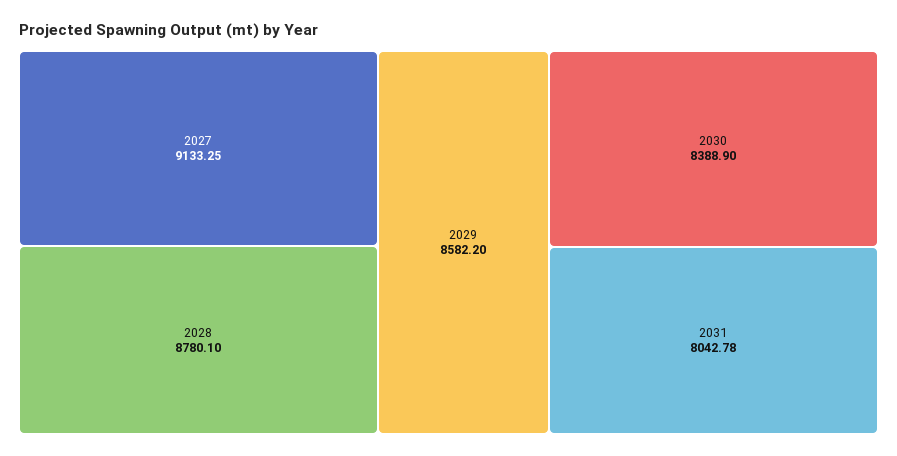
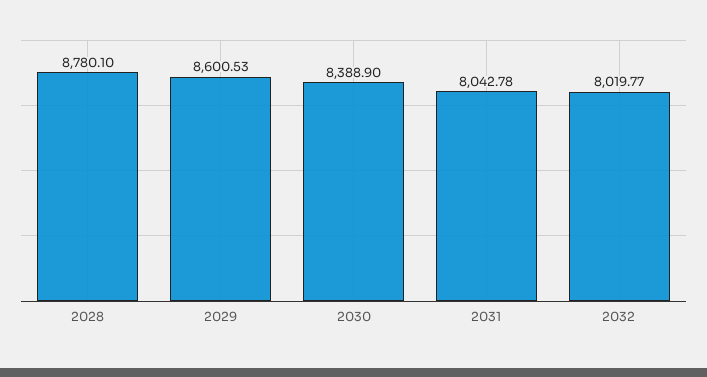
2027: 9133.25 -> none
2029: 8582.2 -> 8600.53
2032: none -> 8019.77

